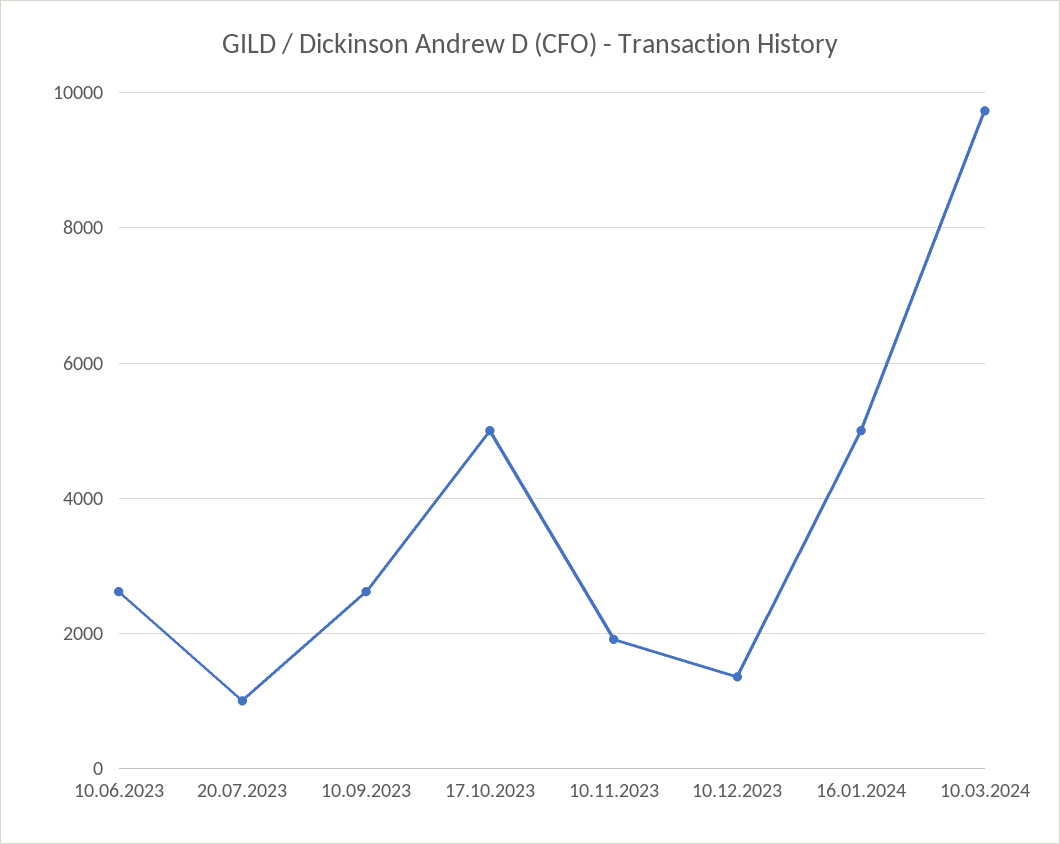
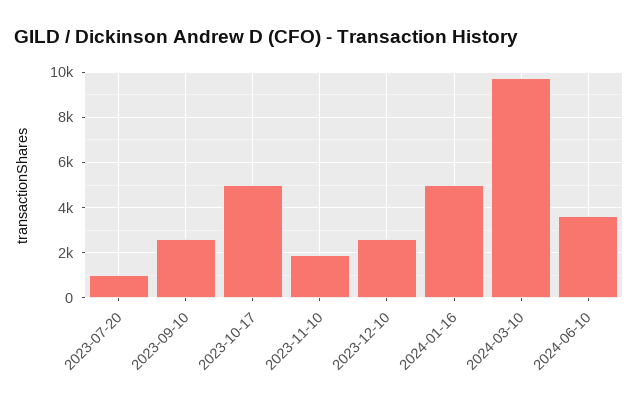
10.06.2023: 2600 -> none
10.12.2023: 1400 -> 2500
2024-06-10: none -> 3500

